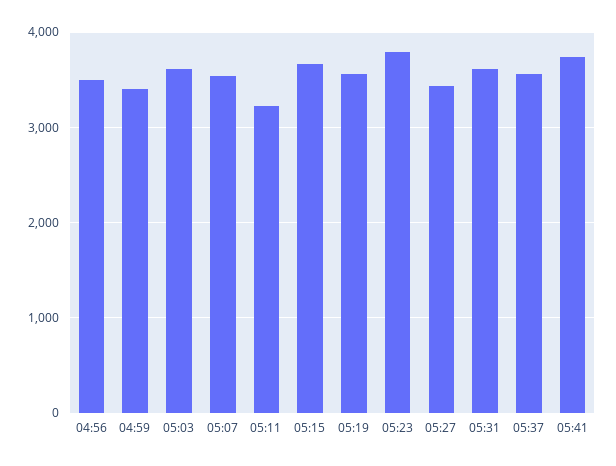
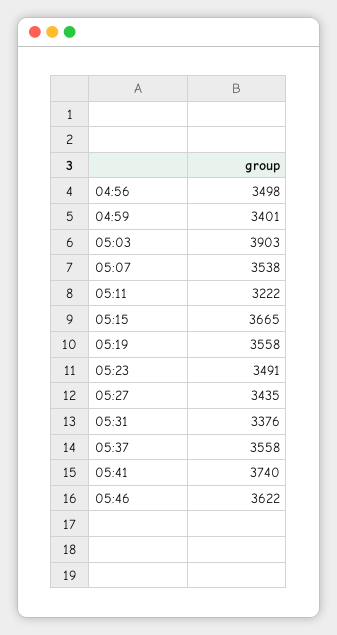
05:03: 3600 -> 3903
05:23: 3800 -> 3491
05:31: 3600 -> 3376
05:46: none -> 3622

